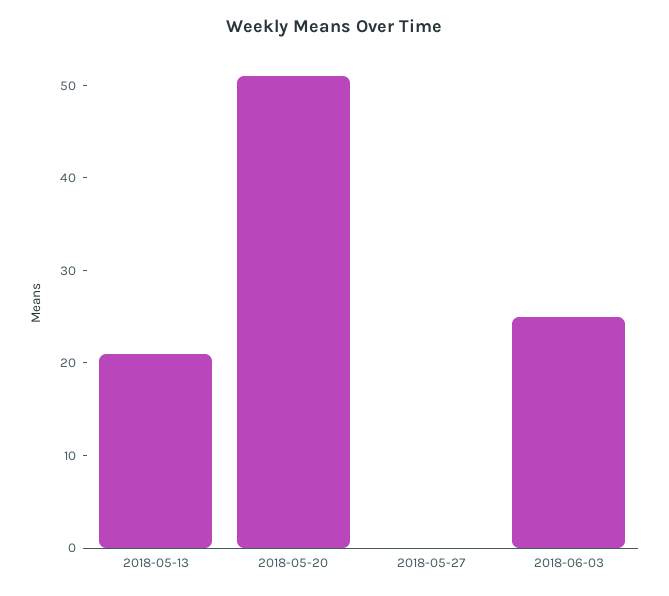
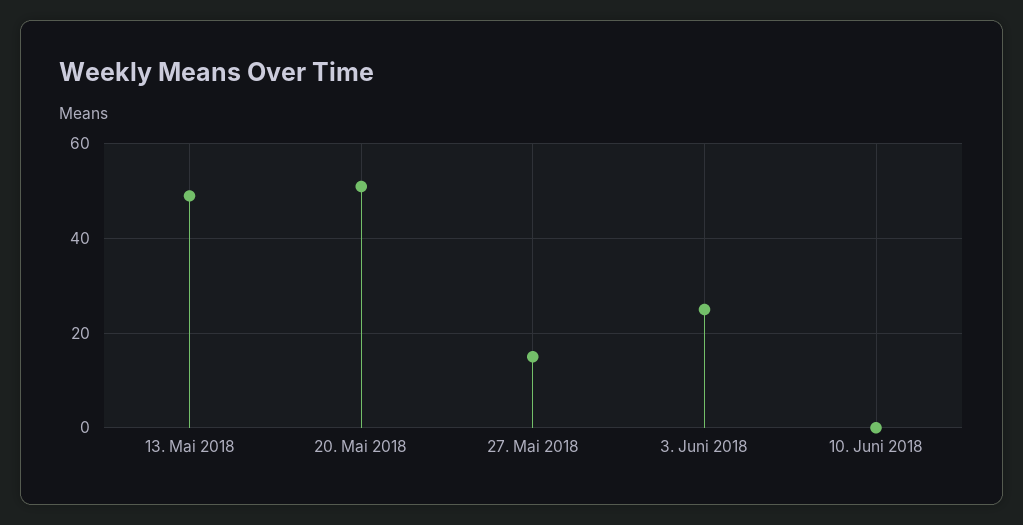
2018-05-13: 21 -> 50
2018-05-27: 0 -> 15
10. Juni 2018: none -> 0

